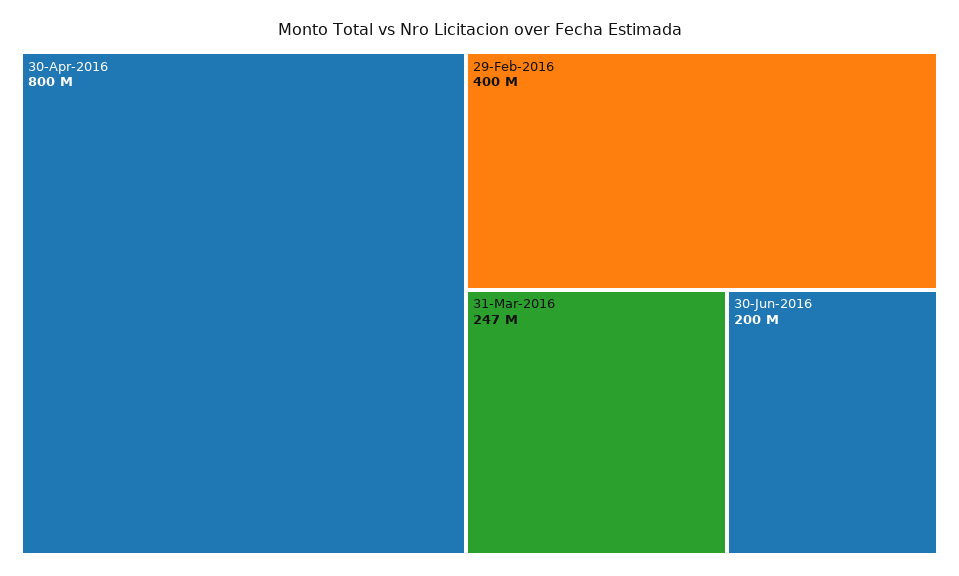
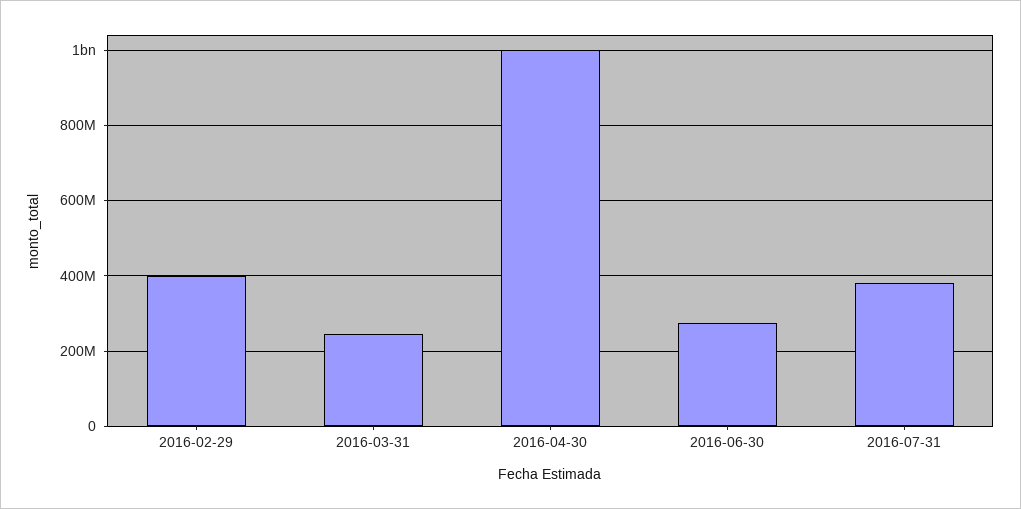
30-Apr-2016: 800000000 -> 1000000000
30-Jun-2016: 200000000 -> 280000000
2016-07-31: none -> 380000000

